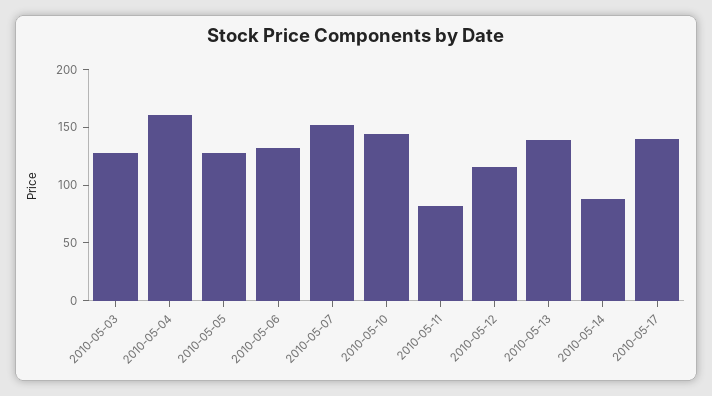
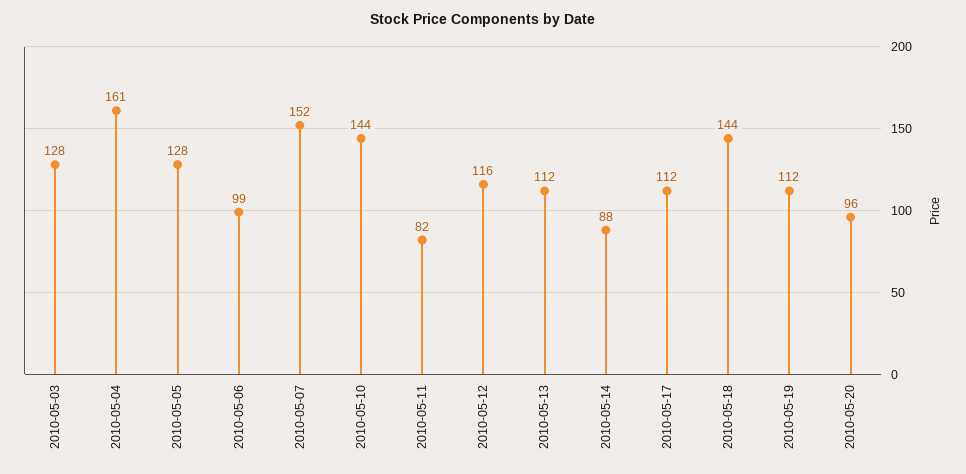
2010-05-06: 130 -> 99
2010-05-13: 140 -> 112
2010-05-17: 140 -> 112
2010-05-18: none -> 144
2010-05-19: none -> 112
2010-05-20: none -> 96

